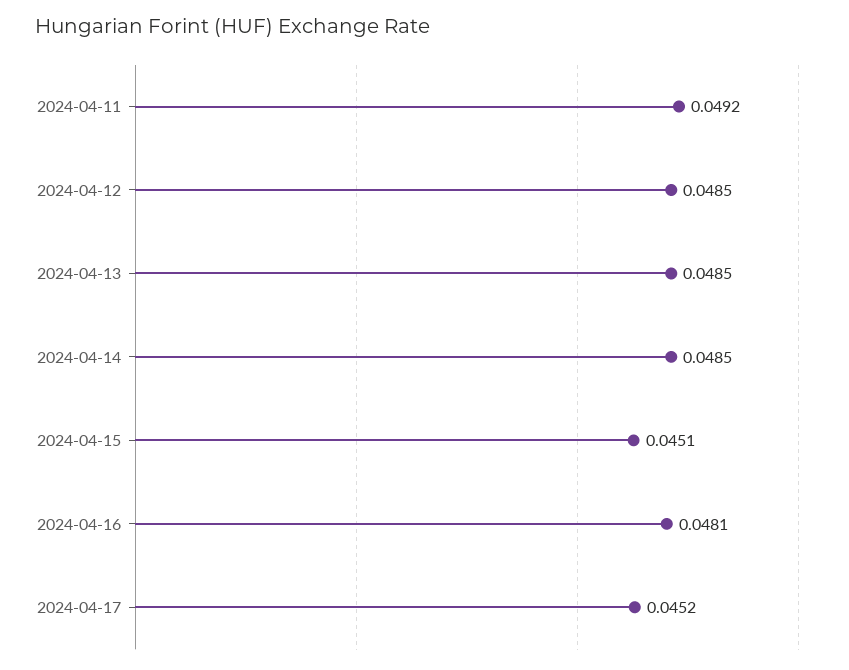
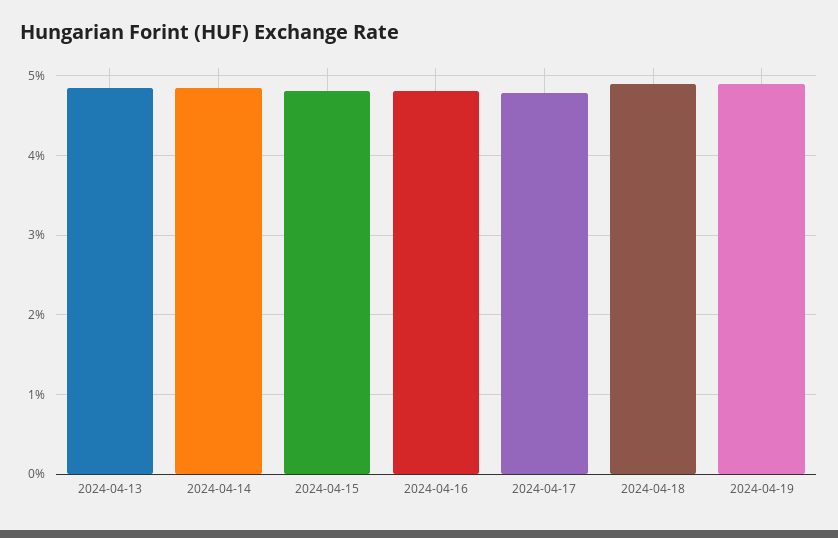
2024-04-11: 0.0492 -> none
2024-04-12: 0.0485 -> none
2024-04-15: 0.0451 -> 0.048
2024-04-17: 0.0452 -> 0.048
2024-04-18: none -> 0.049
2024-04-19: none -> 0.049

